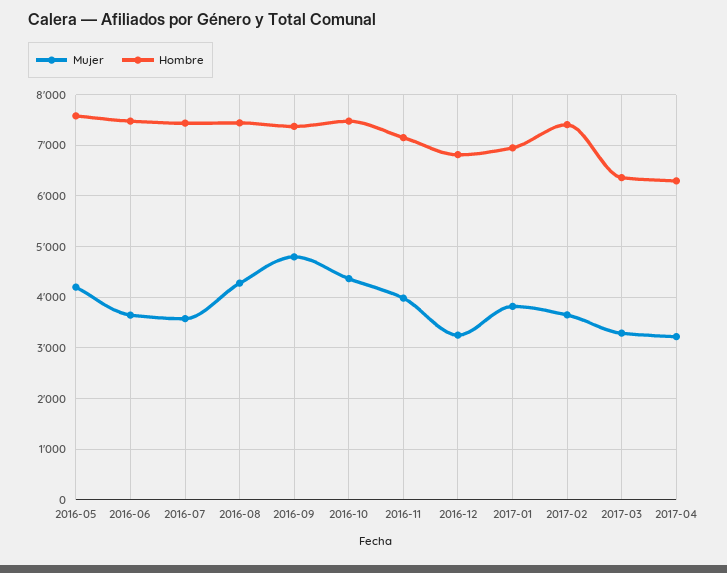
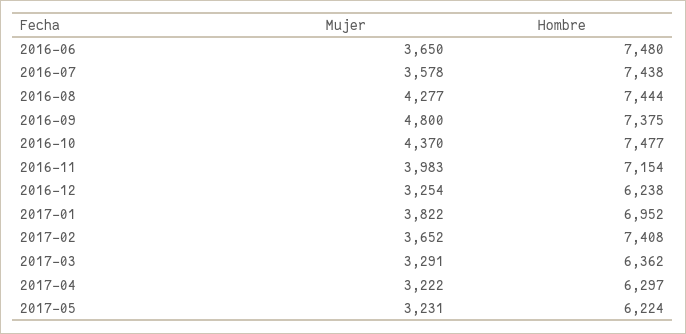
Mujer, 2016-05: 4200 -> none
Hombre, 2016-05: 7600 -> none
Hombre, 2016-12: 6800 -> 6238
Mujer, 2017-05: none -> 3231
Hombre, 2017-05: none -> 6224

